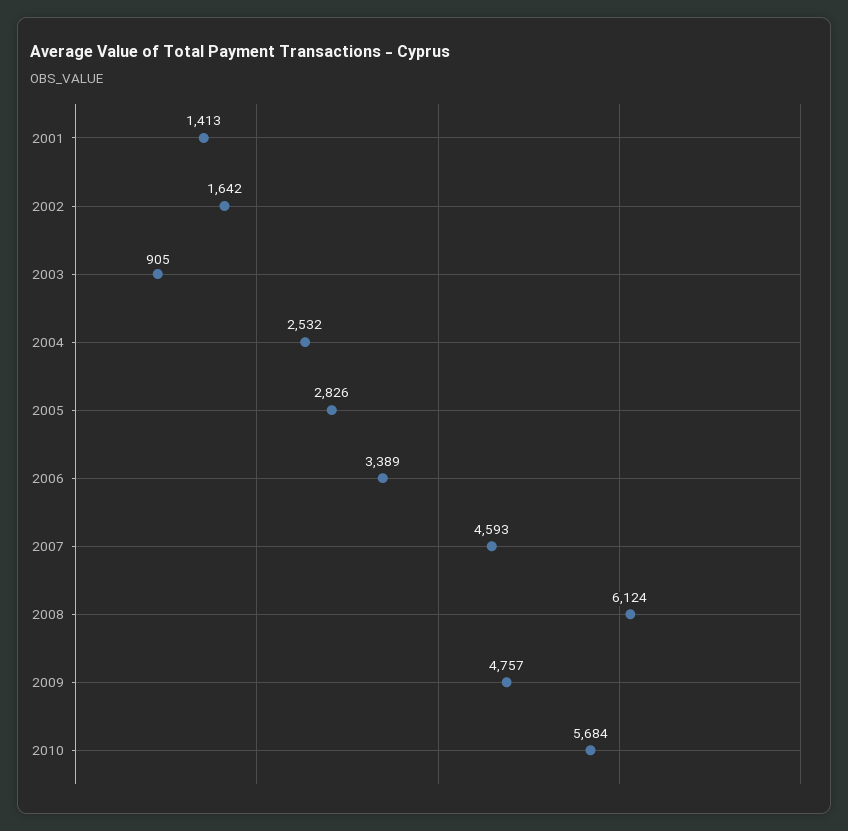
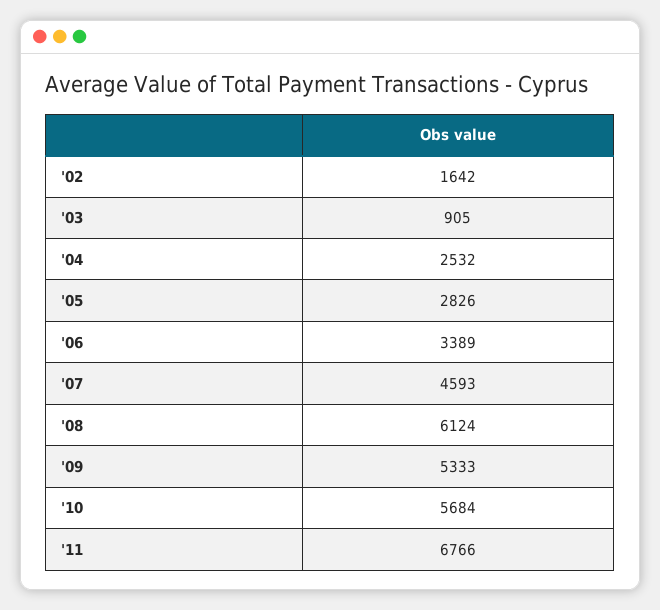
2001: 1413 -> none
2009: 4757 -> 5333
'11: none -> 6766

